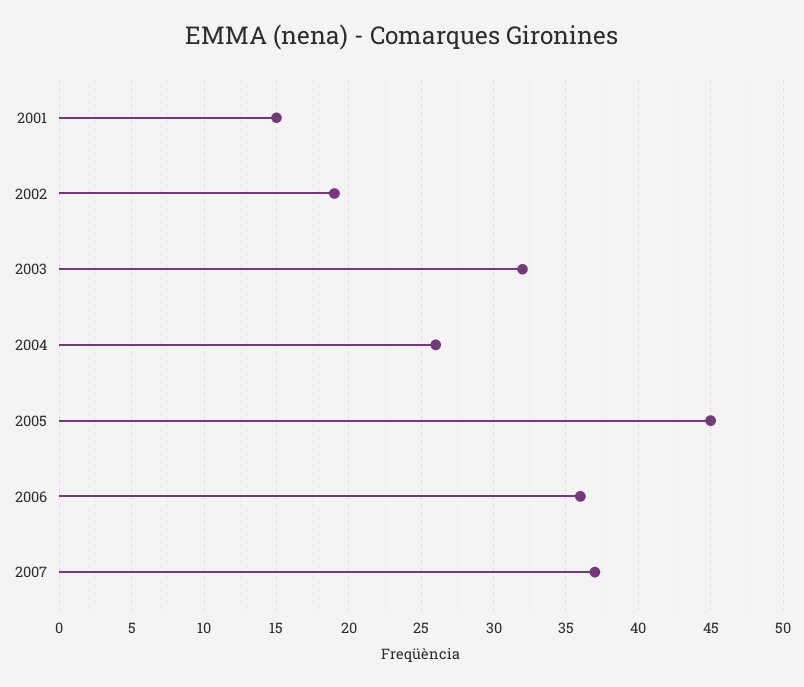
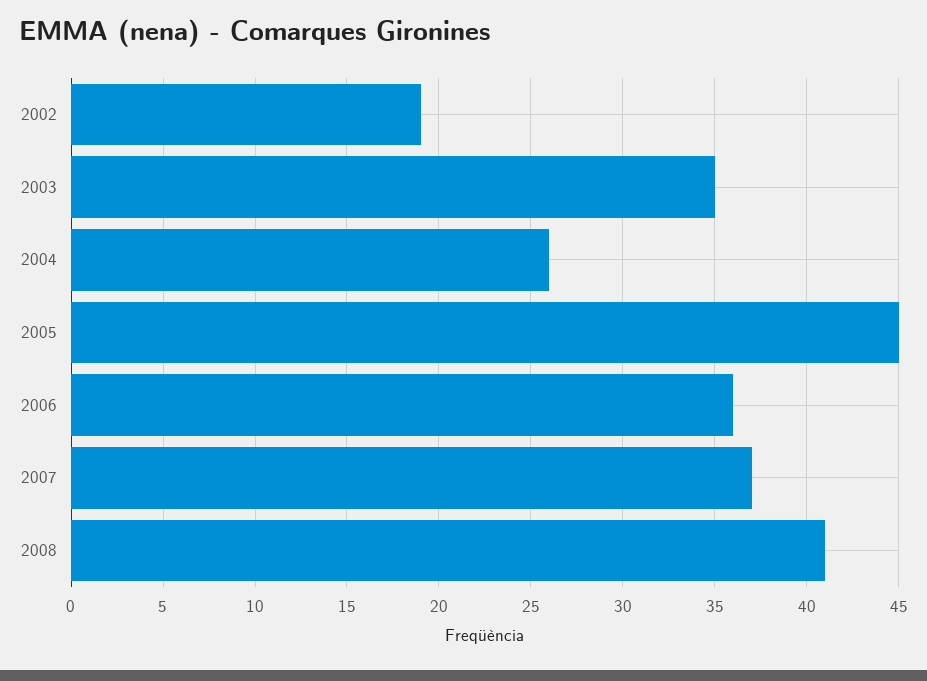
2001: 15 -> none
2003: 32 -> 35
2008: none -> 41

